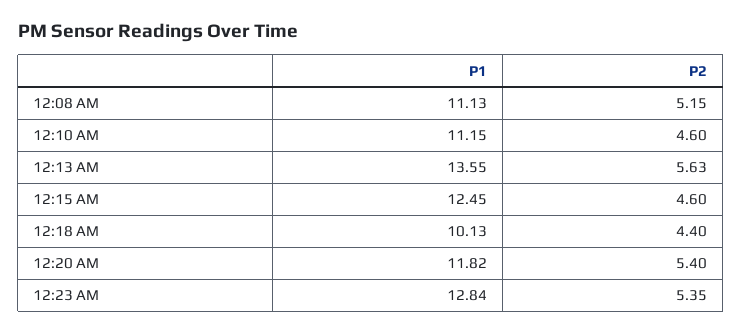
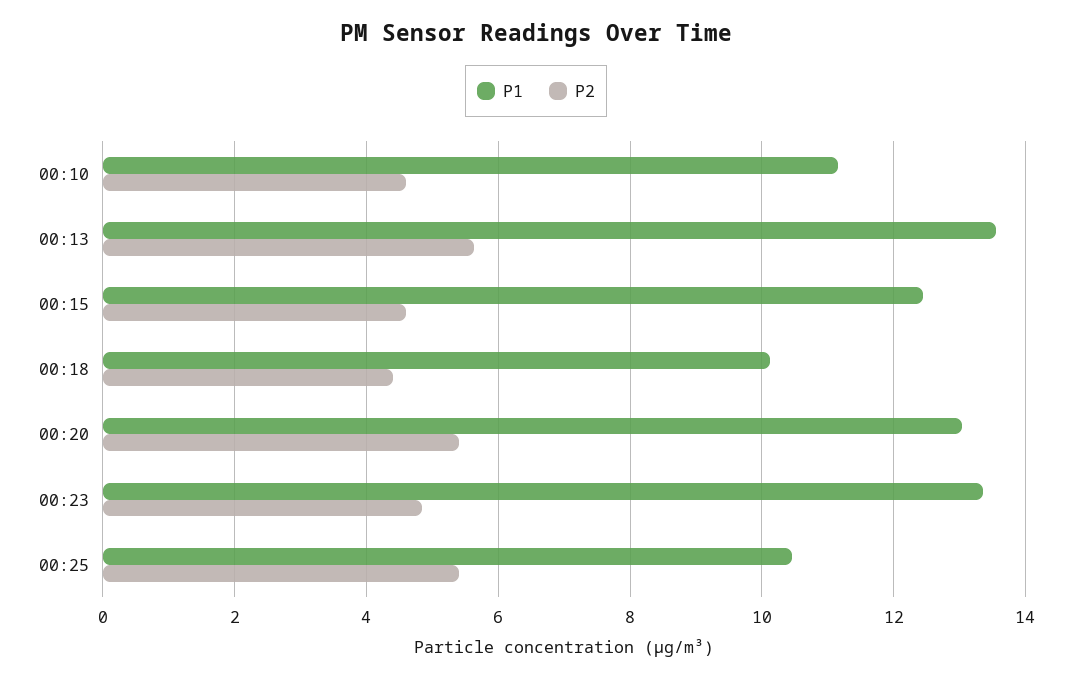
P1, 12:08 AM: 11.13 -> none
P2, 12:08 AM: 5.15 -> none
P1, 12:20 AM: 11.82 -> 13
P1, 12:23 AM: 12.84 -> 13.4
P2, 12:23 AM: 5.35 -> 4.8
P1, 00:25: none -> 10.4
P2, 00:25: none -> 5.4

